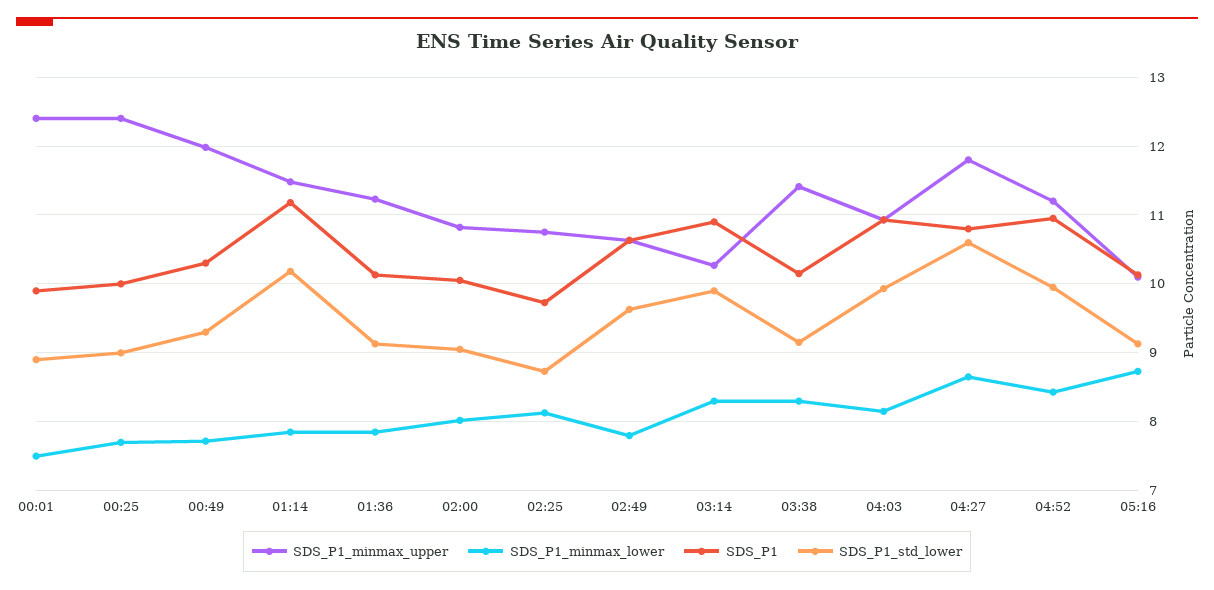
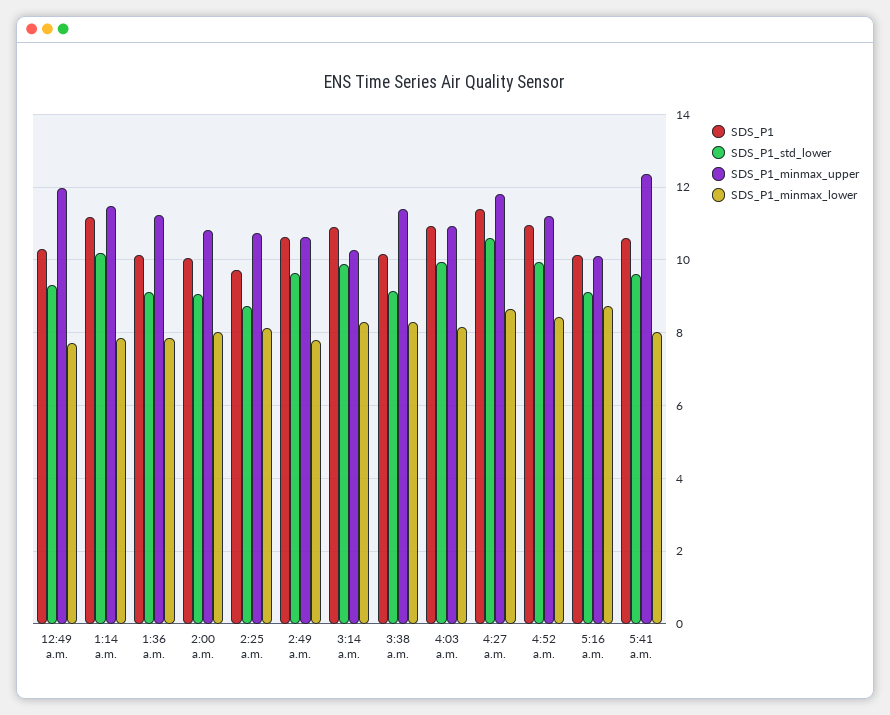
SDS_P1_minmax_upper, 00:01: 12.4 -> none
SDS_P1_minmax_lower, 00:01: 7.5 -> none
SDS_P1, 00:01: 9.9 -> none
SDS_P1_std_lower, 00:01: 8.9 -> none
SDS_P1_minmax_upper, 00:25: 12.4 -> none
SDS_P1_minmax_lower, 00:25: 7.7 -> none
SDS_P1, 00:25: 10 -> none
SDS_P1_std_lower, 00:25: 9 -> none
SDS_P1, 04:27: 10.8 -> 11.4
SDS_P1, 5:41 a.m.: none -> 10.6
SDS_P1_std_lower, 5:41 a.m.: none -> 9.6
SDS_P1_minmax_upper, 5:41 a.m.: none -> 12.4
SDS_P1_minmax_lower, 5:41 a.m.: none -> 8

